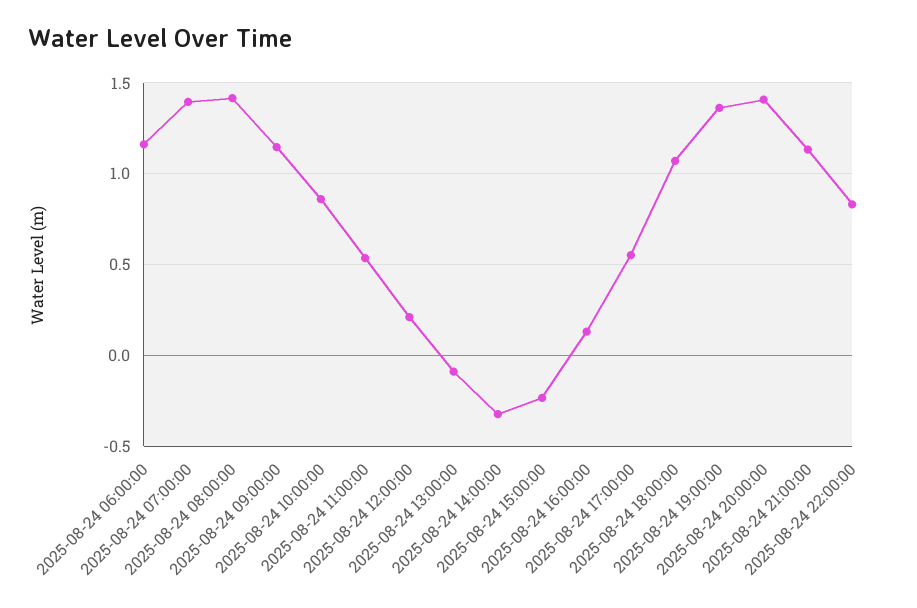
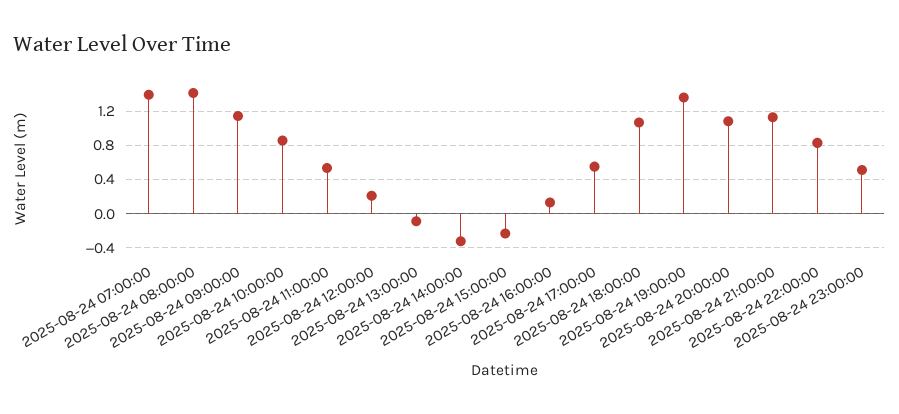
2025-08-24 06:00:00: 1.15 -> none
2025-08-24 20:00:00: 1.4 -> 1.1
2025-08-24 23:00:00: none -> 0.5

